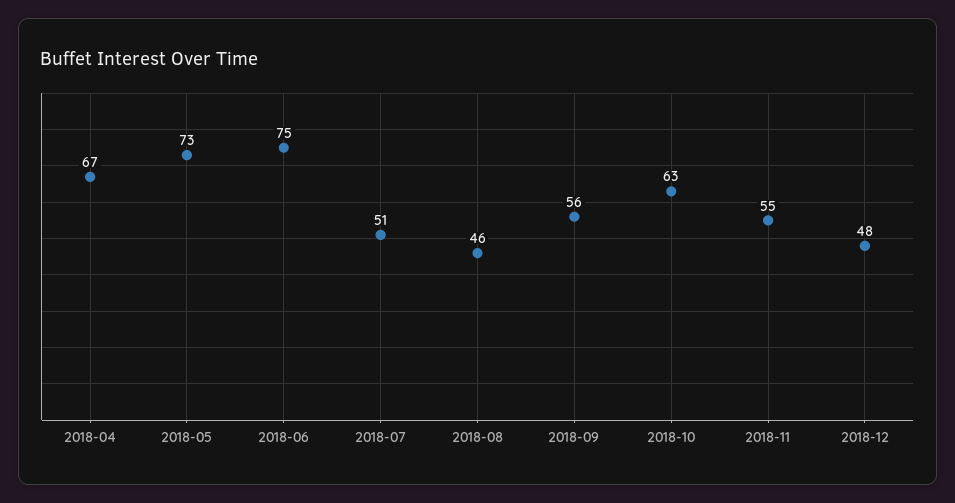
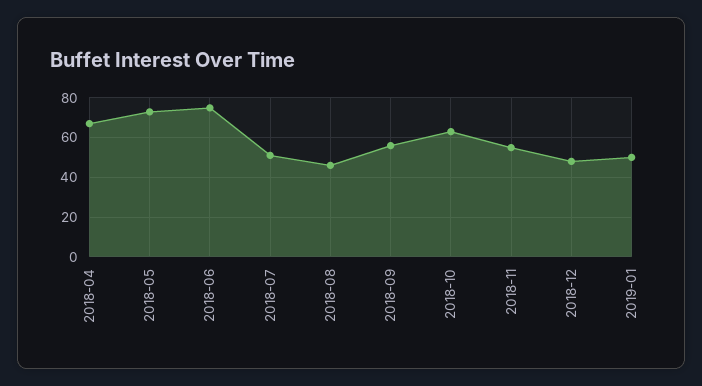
2019-01: none -> 50

